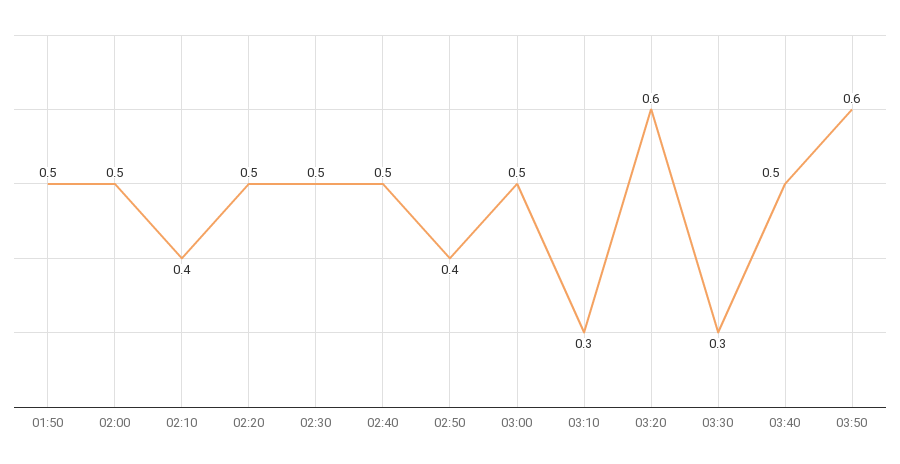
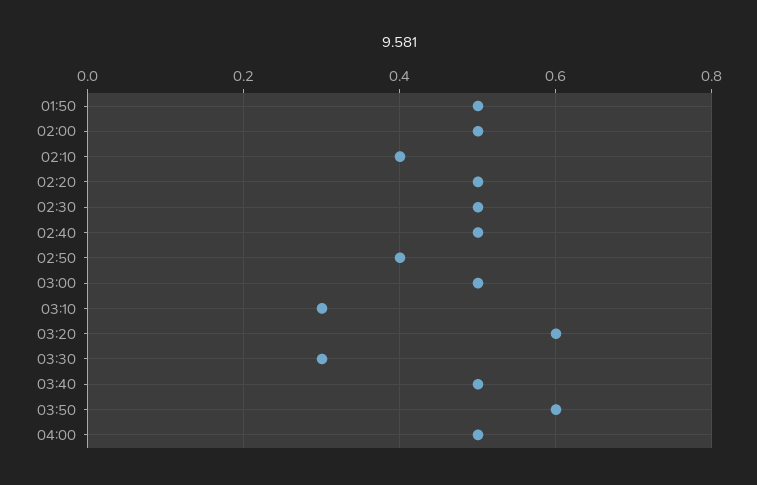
04:00: none -> 0.5

